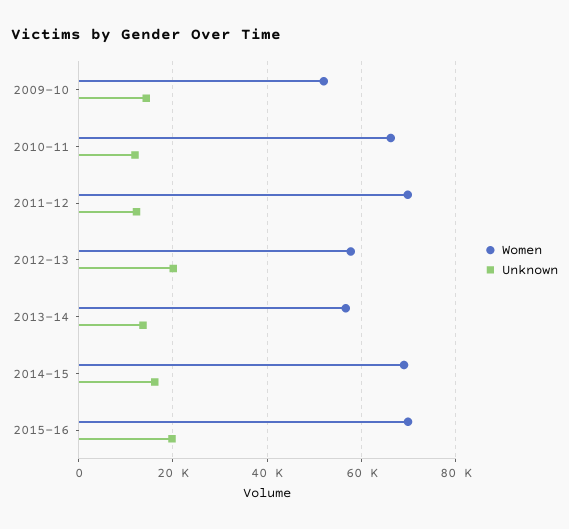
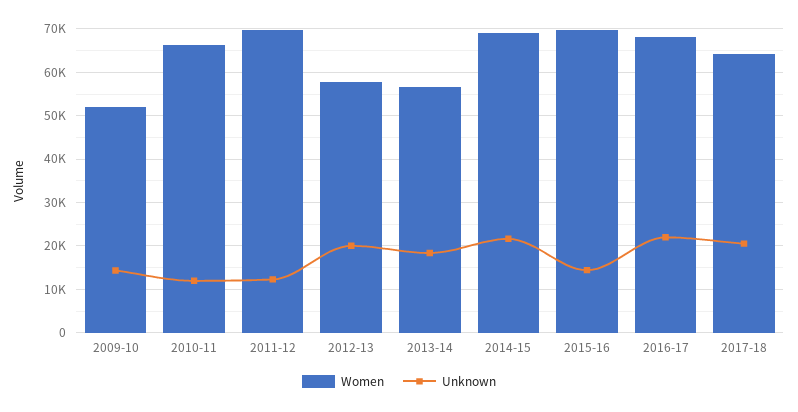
Unknown, 2013-14: 14000 -> 18000
Unknown, 2014-15: 16000 -> 22000
Unknown, 2015-16: 20000 -> 14000
Women, 2016-17: none -> 68000
Unknown, 2016-17: none -> 22000
Women, 2017-18: none -> 64000
Unknown, 2017-18: none -> 20000

